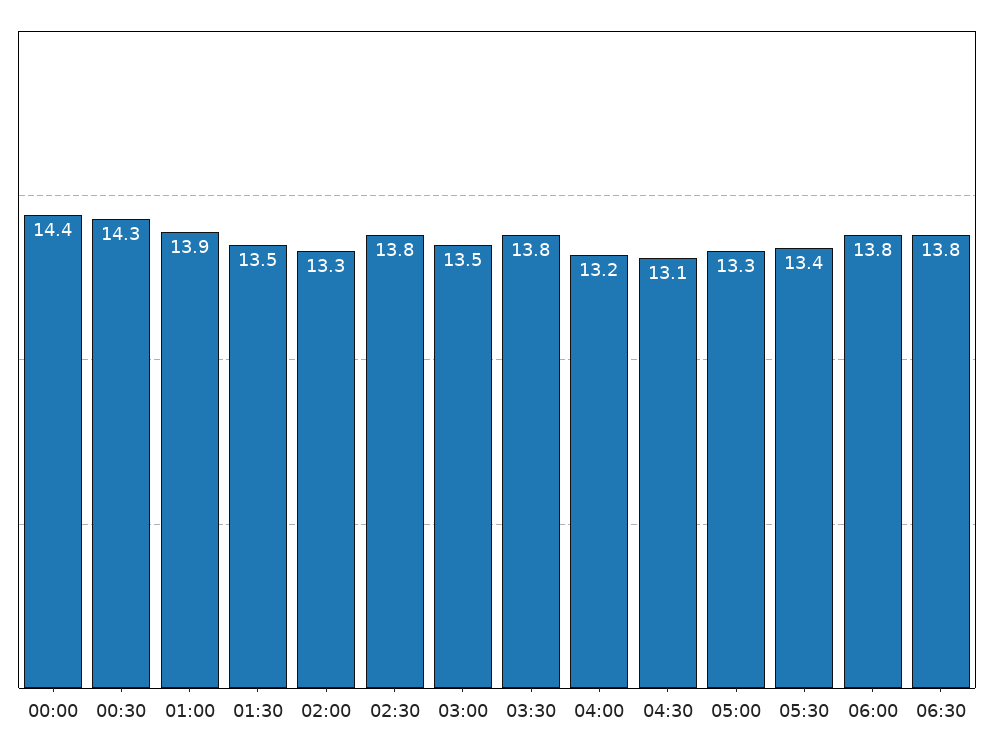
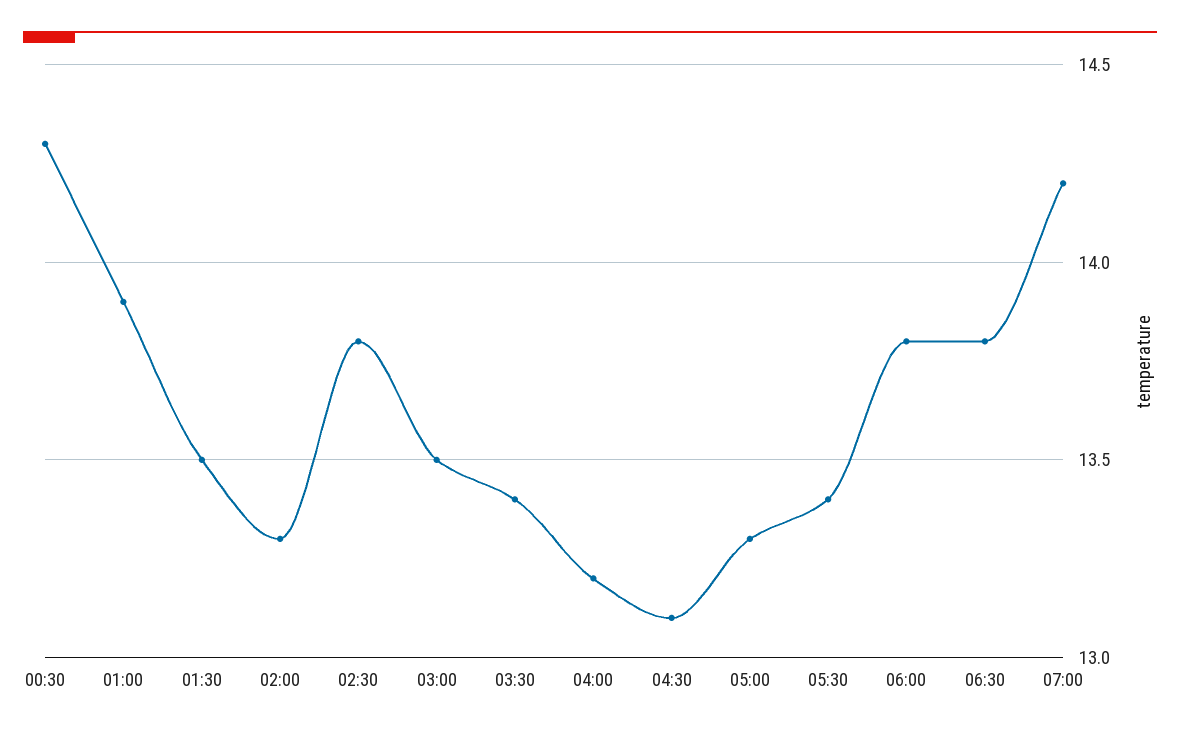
00:00: 14.4 -> none
03:30: 13.8 -> 13.4
07:00: none -> 14.2

